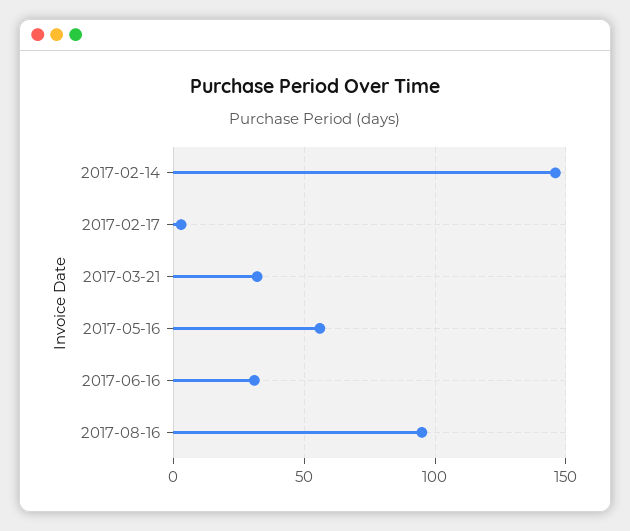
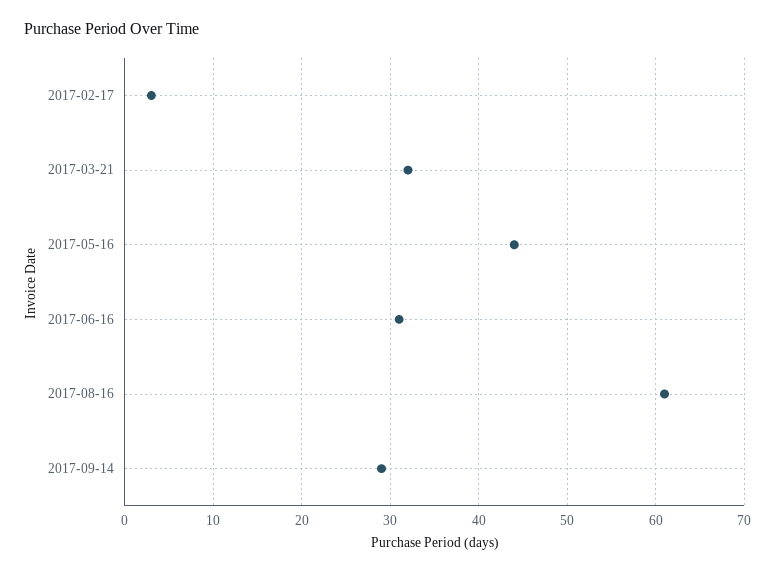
2017-02-14: 145 -> none
2017-05-16: 55 -> 44
2017-08-16: 95 -> 61
2017-09-14: none -> 29

